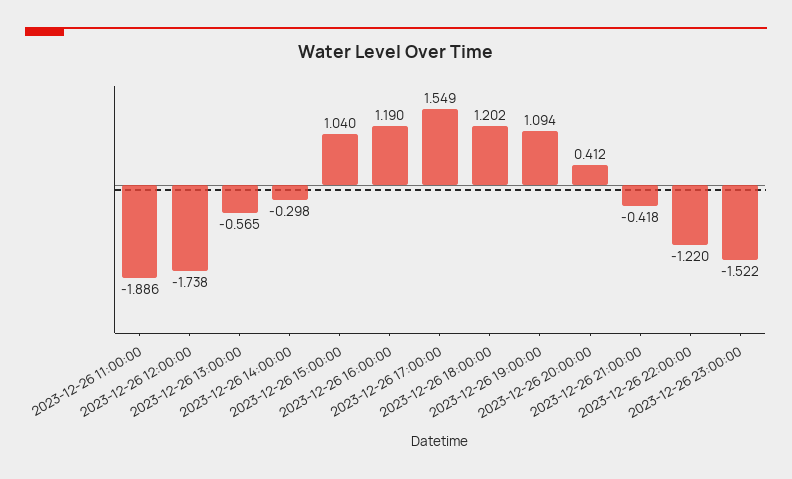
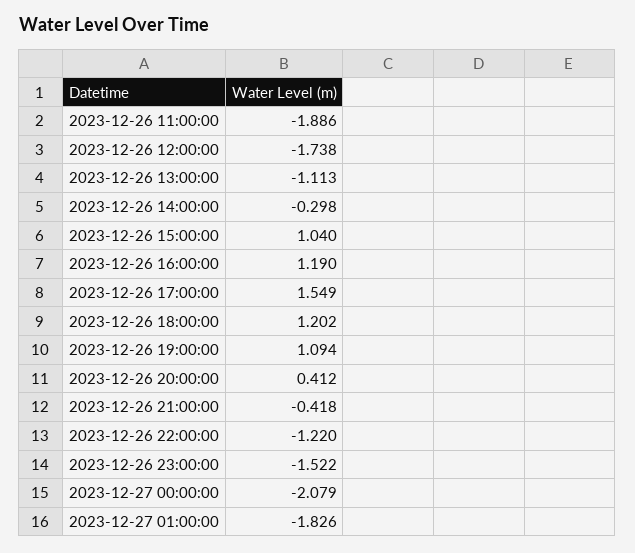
2023-12-26 13:00:00: -0.565 -> -1.113
2023-12-27 00:00:00: none -> -2.079
2023-12-27 01:00:00: none -> -1.826

